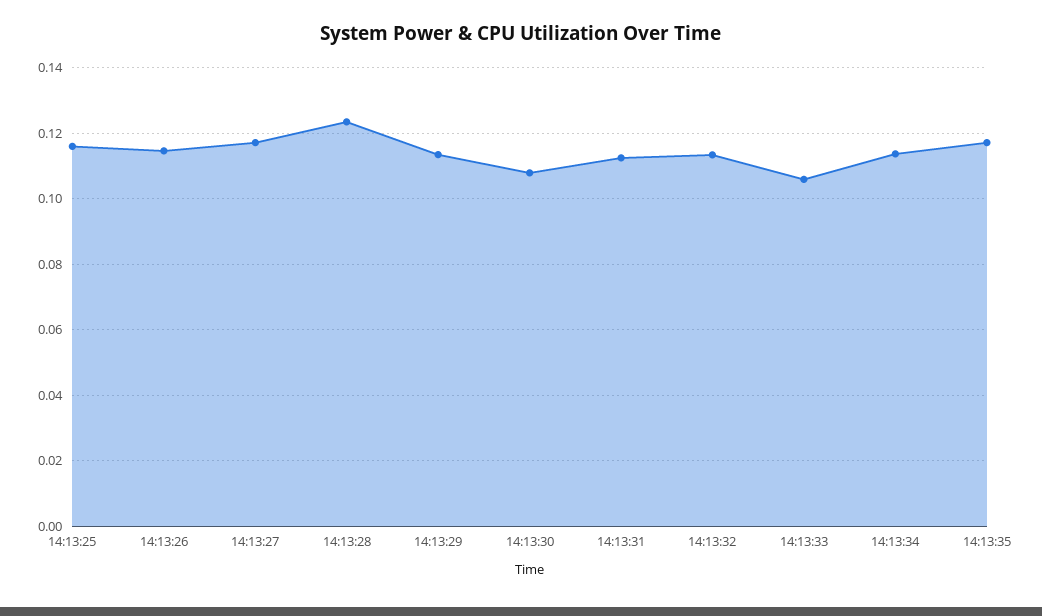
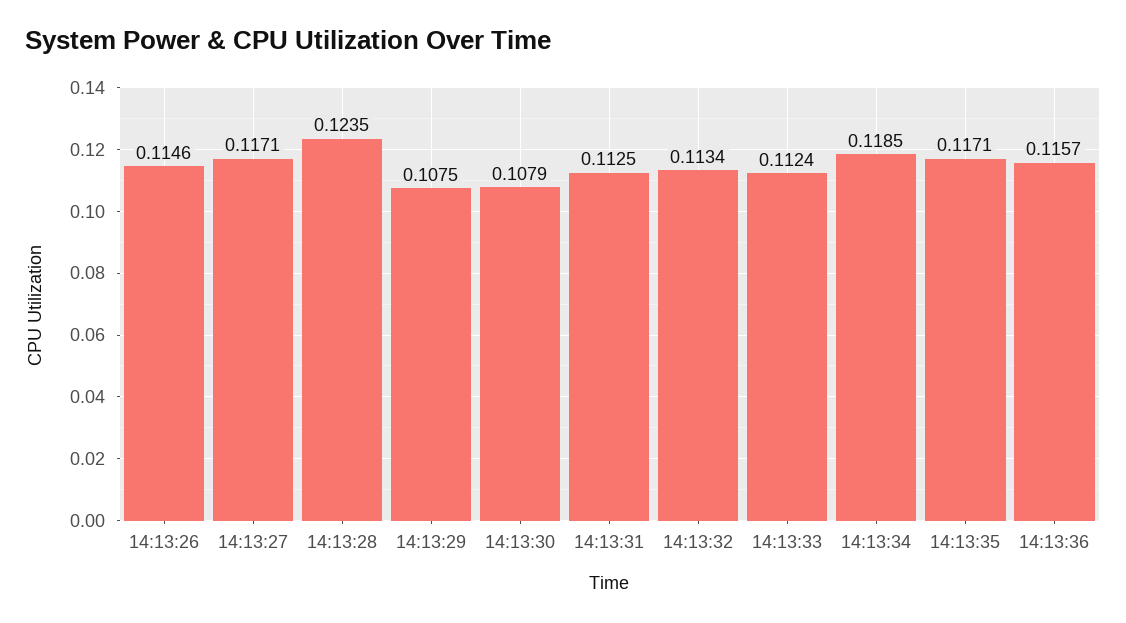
14:13:25: 0.116 -> none
14:13:29: 0.114 -> 0.1075
14:13:33: 0.106 -> 0.1124
14:13:34: 0.114 -> 0.1185
14:13:36: none -> 0.1157

